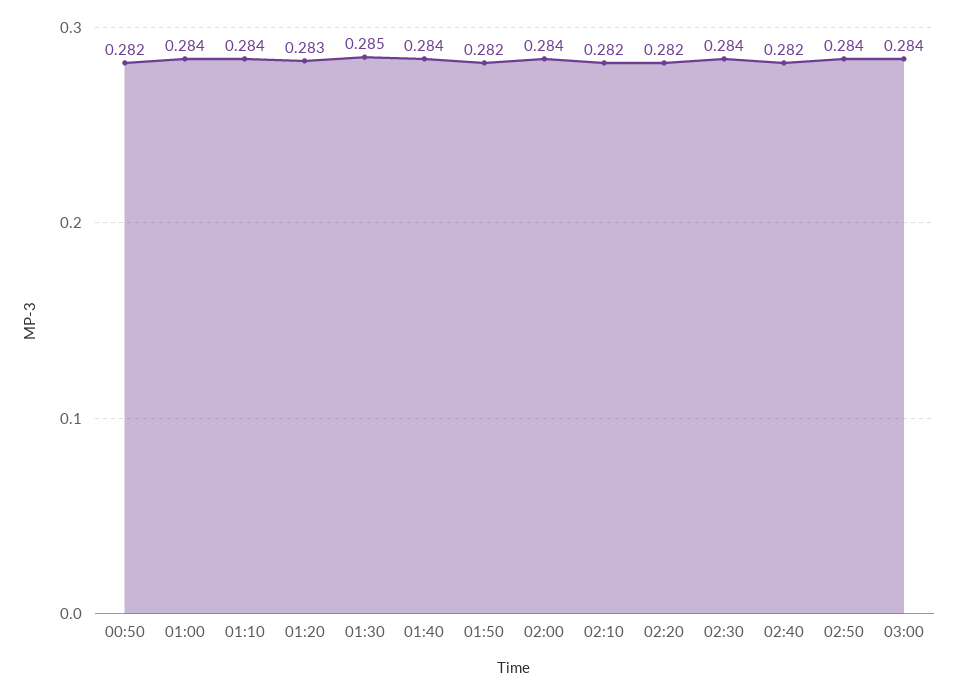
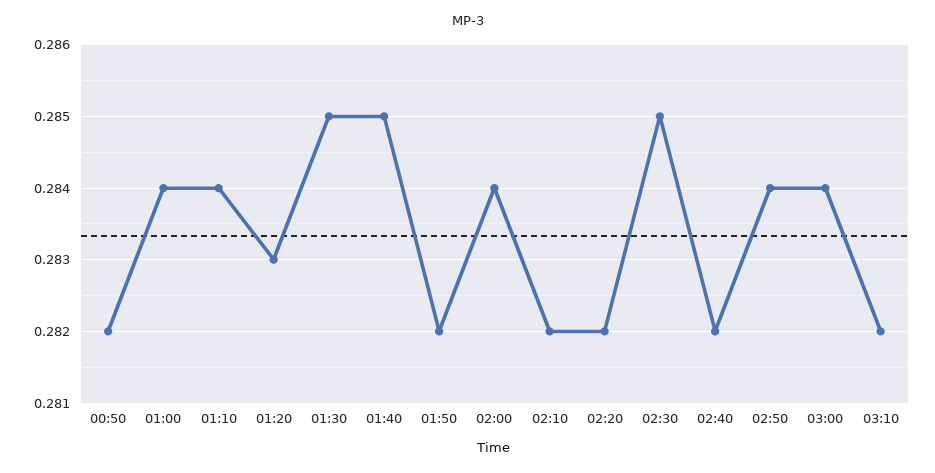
01:40: 0.284 -> 0.285
02:30: 0.284 -> 0.285
03:10: none -> 0.282

